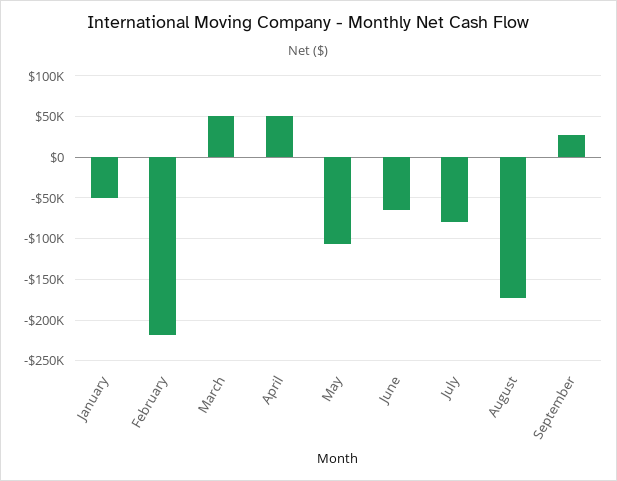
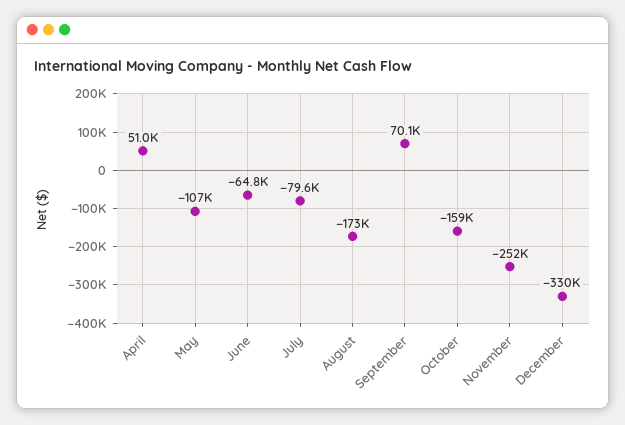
January: -50000 -> none
February: -220000 -> none
March: 50000 -> none
September: 30000 -> 70100
October: none -> -159000
November: none -> -252000
December: none -> -330000

